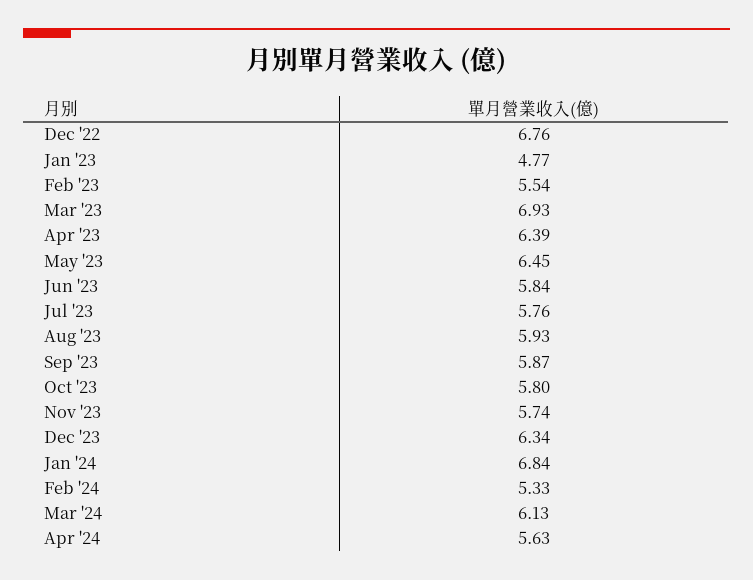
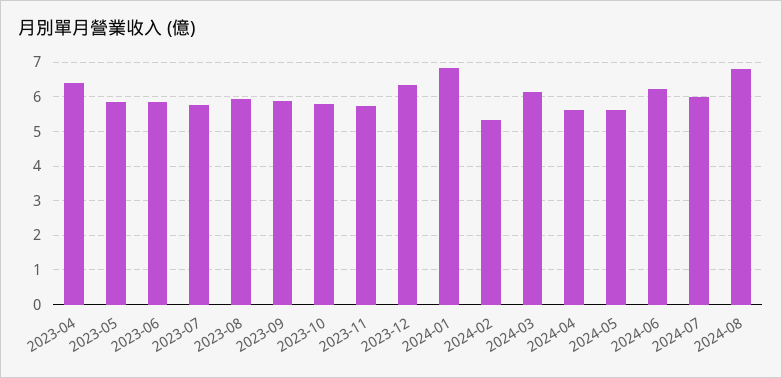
Dec '22: 6.76 -> none
Jan '23: 4.77 -> none
Feb '23: 5.54 -> none
Mar '23: 6.93 -> none
May '23: 6.45 -> 5.8
2024-05: none -> 5.6
2024-06: none -> 6.2
2024-07: none -> 6
2024-08: none -> 6.8

